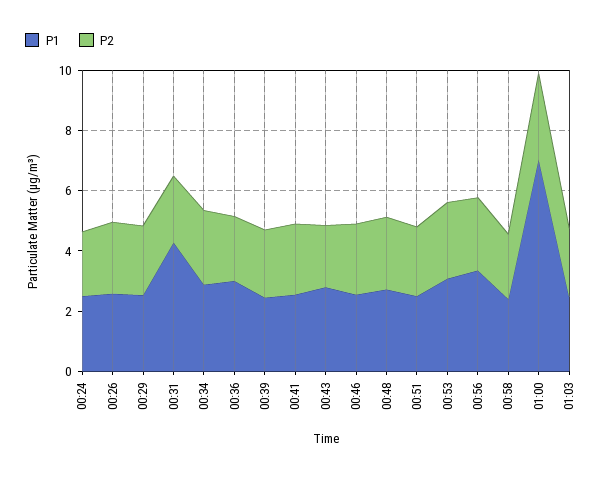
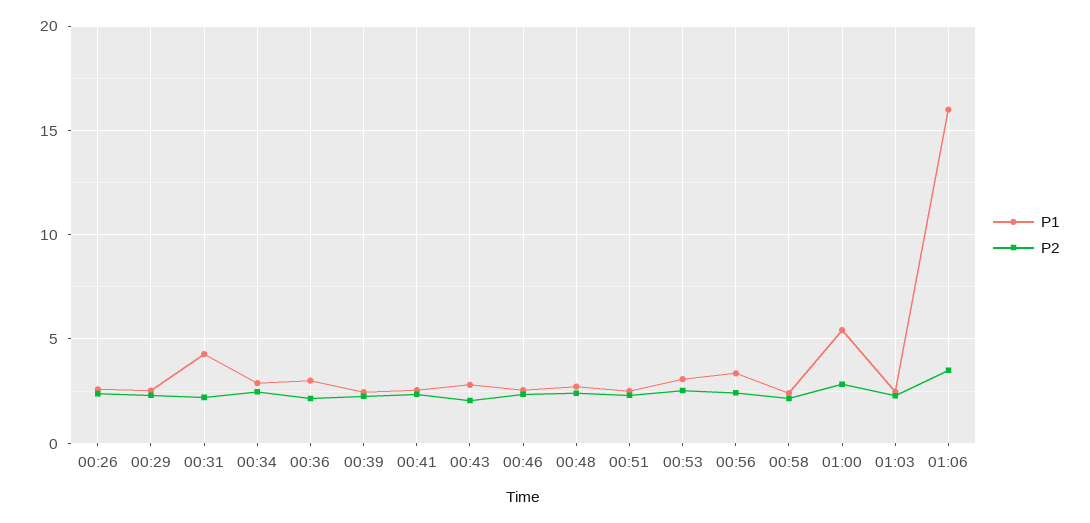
P1, 00:24: 2.5 -> none
P2, 00:24: 2 -> none
P1, 01:00: 7 -> 5.5
P1, 01:06: none -> 16
P2, 01:06: none -> 3.5

